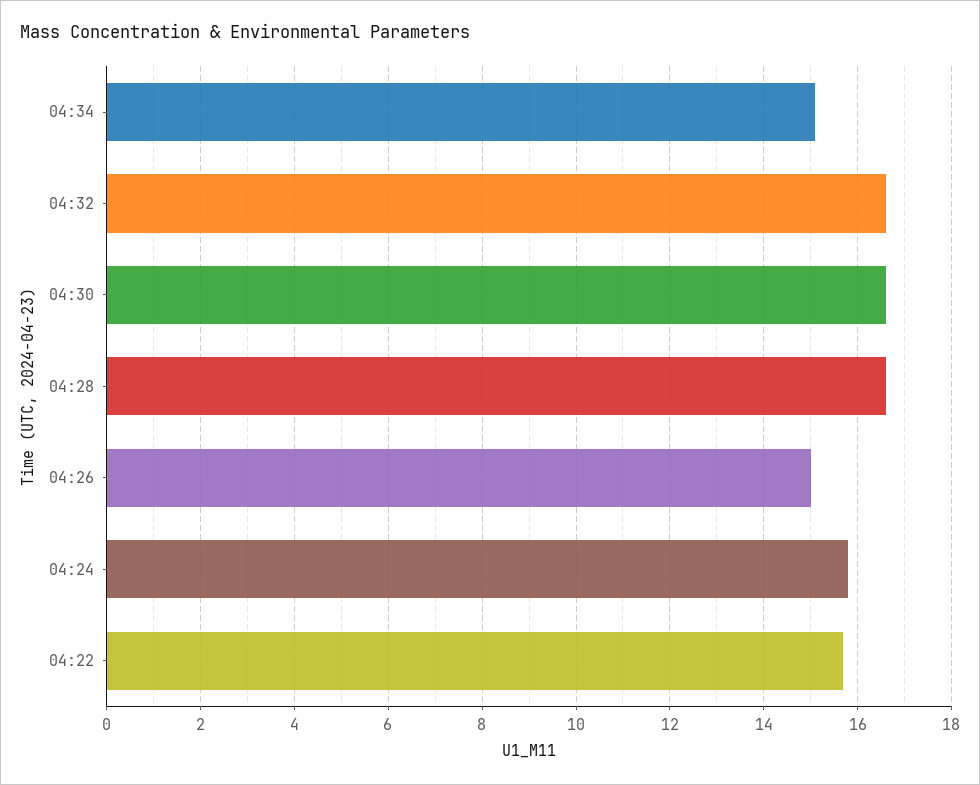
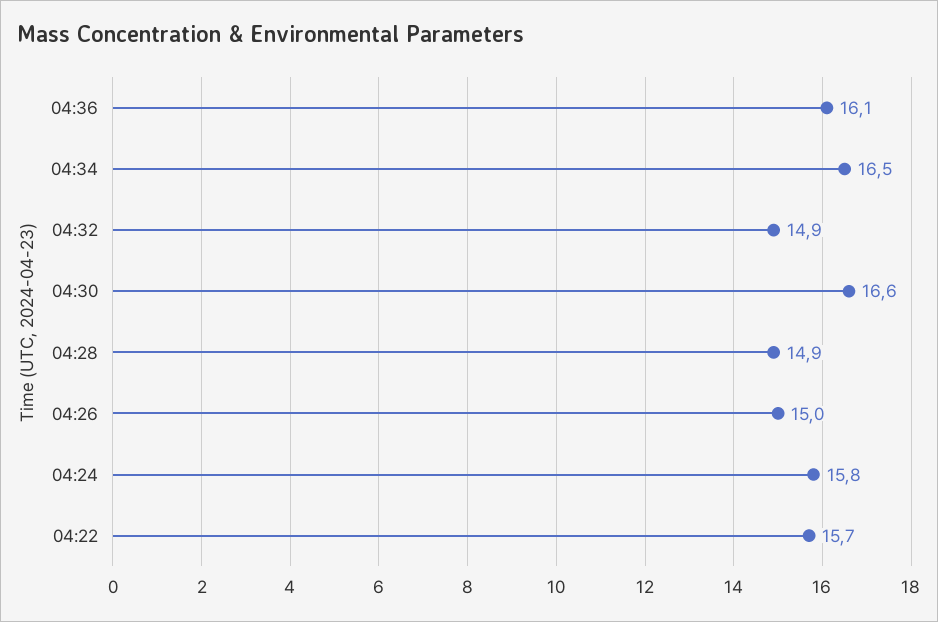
04:34: 15 -> 16.5
04:32: 16.5 -> 14.9
04:28: 16.5 -> 14.9
04:36: none -> 16.1

